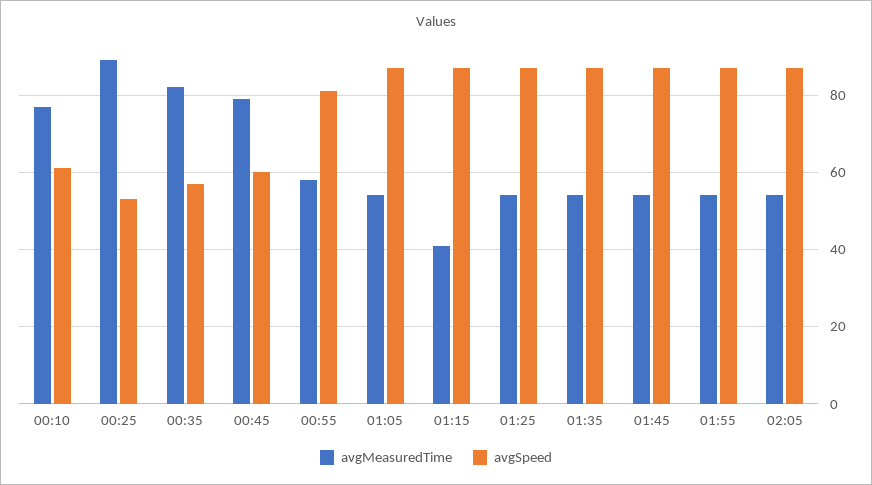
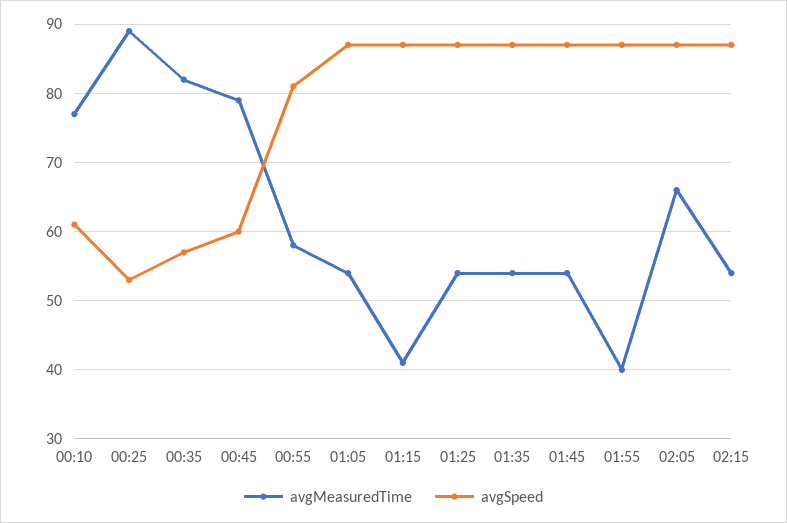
avgMeasuredTime, 01:55: 55 -> 40
avgMeasuredTime, 02:05: 55 -> 66
avgMeasuredTime, 02:15: none -> 54
avgSpeed, 02:15: none -> 87

